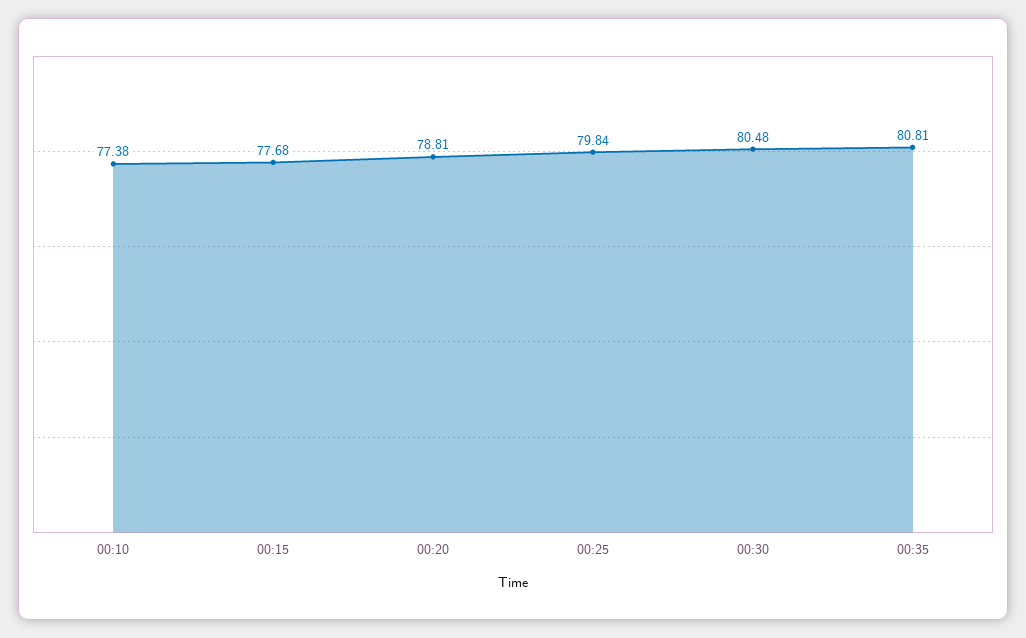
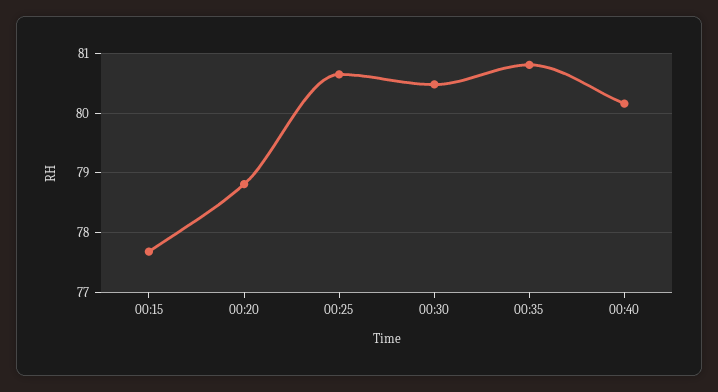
00:10: 77.38 -> none
00:25: 79.84 -> 80.6
00:40: none -> 80.2

